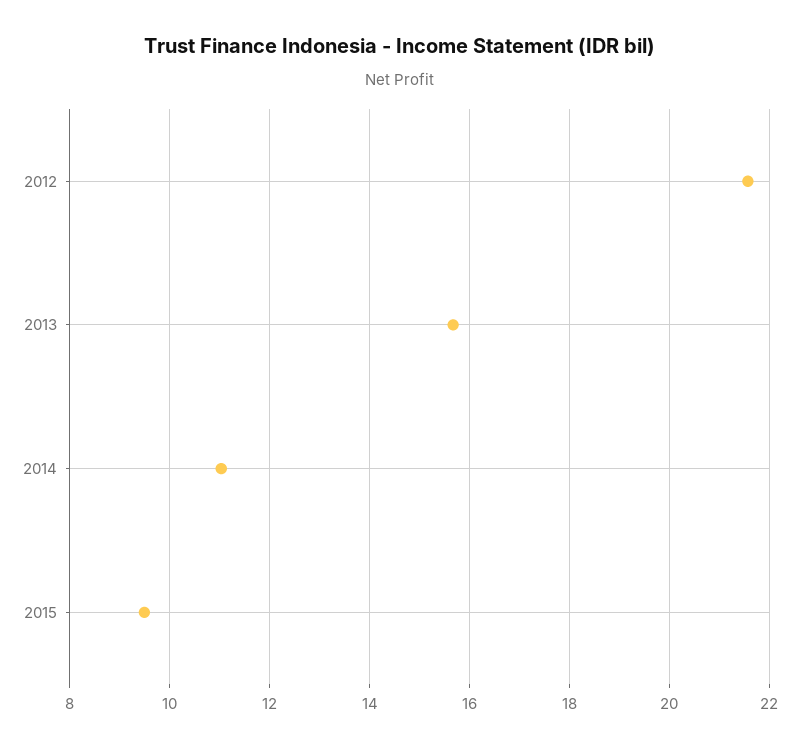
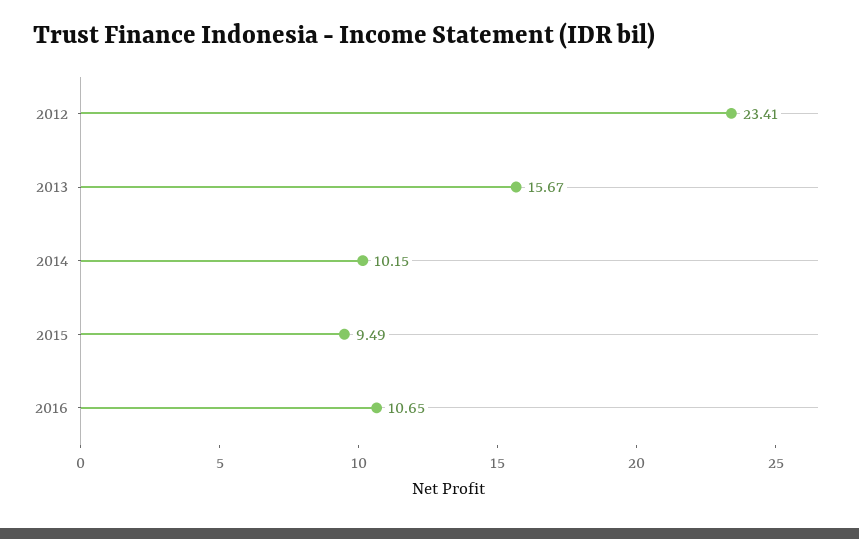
2012: 21.6 -> 23.41
2014: 11 -> 10.15
2016: none -> 10.65

